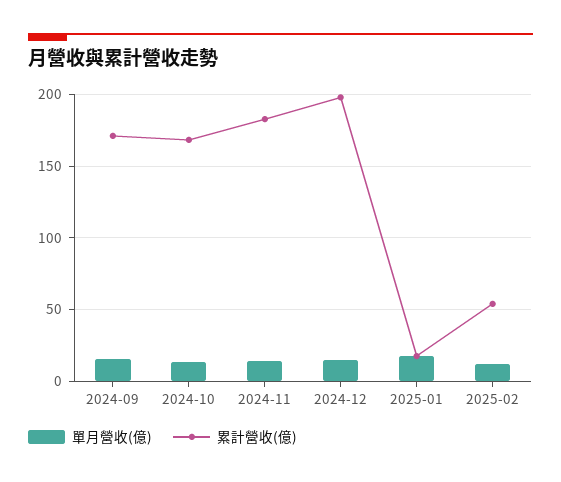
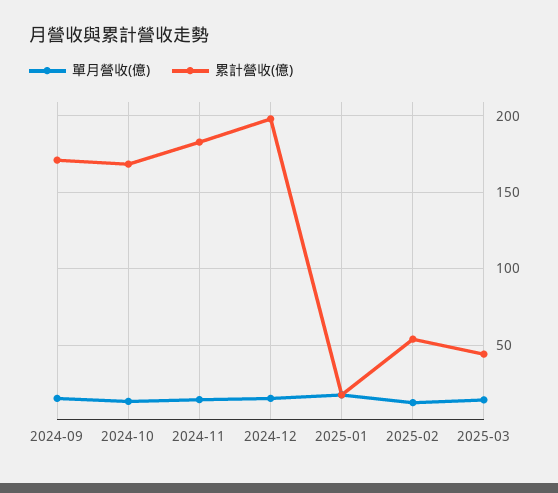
單月營收(億), 2025-03: none -> 15
累計營收(億), 2025-03: none -> 45

